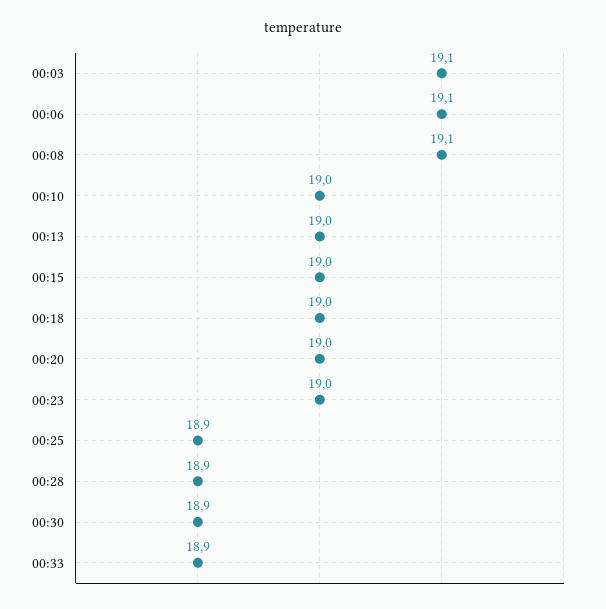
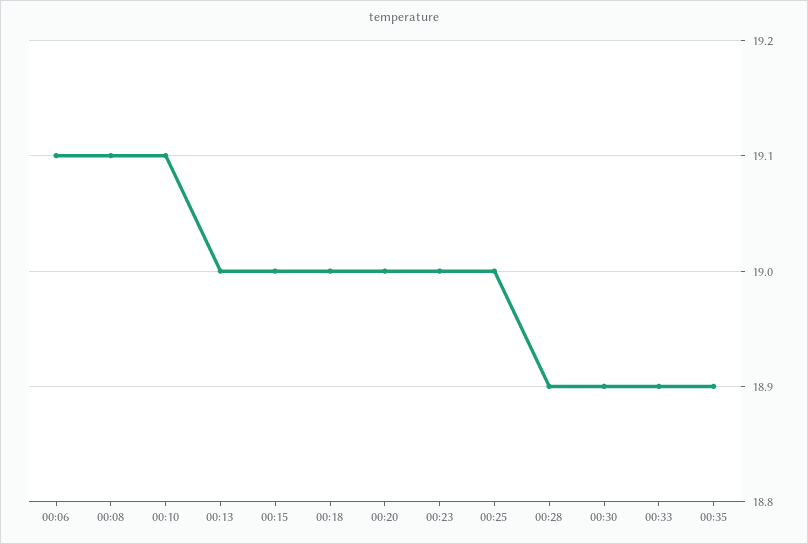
00:03: 19.1 -> none
00:10: 19 -> 19.1
00:25: 18.9 -> 19
00:35: none -> 18.9

